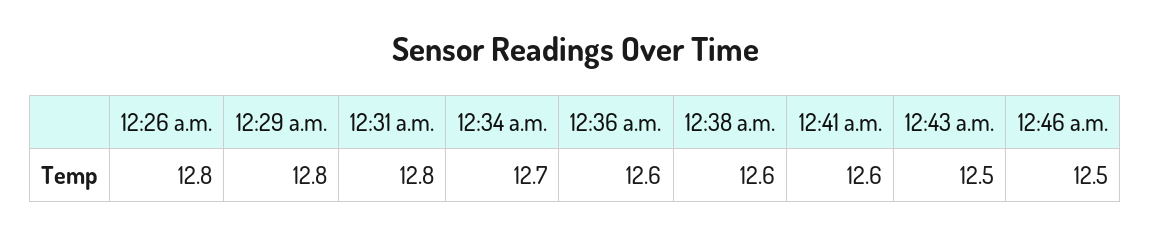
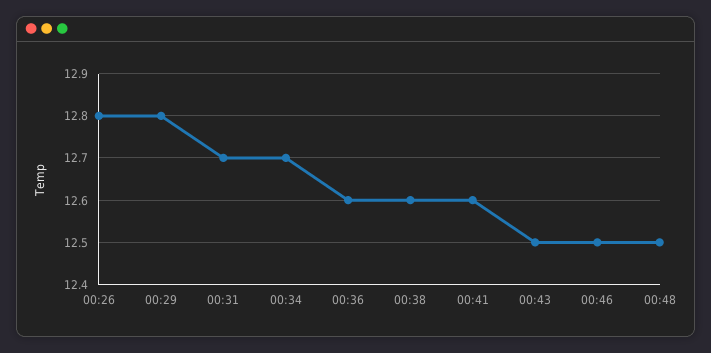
12:31 a.m.: 12.8 -> 12.7
00:48: none -> 12.5

